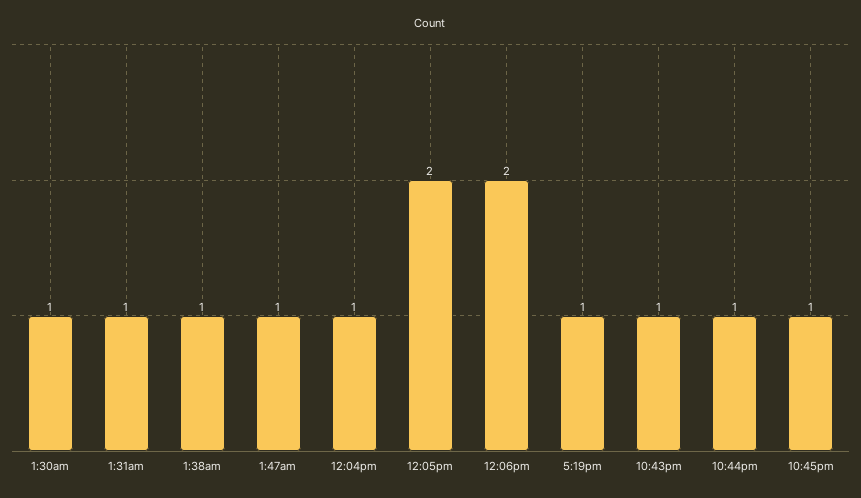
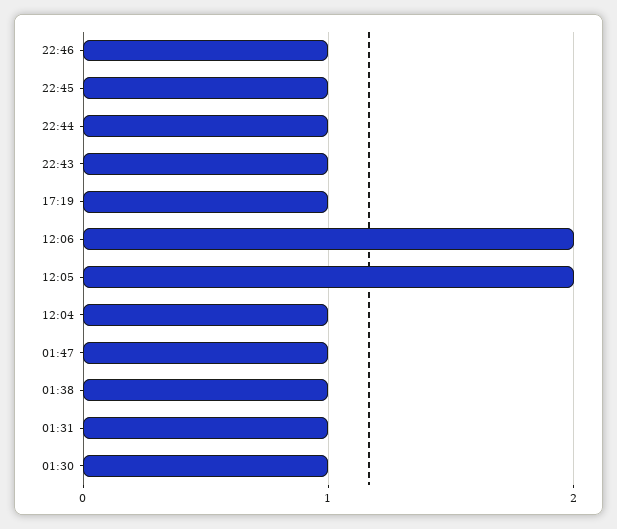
22:46: none -> 1

